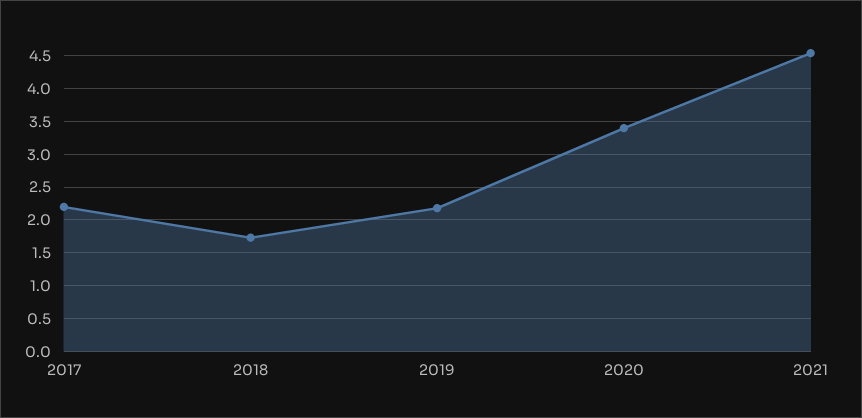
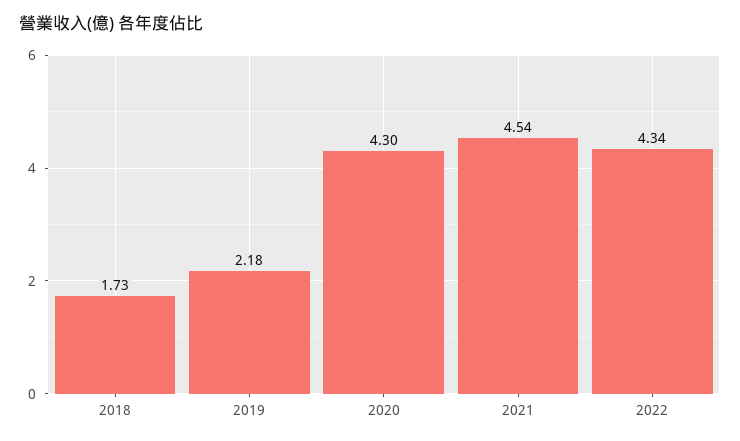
2017: 2.2 -> none
2020: 3.4 -> 4.3
2022: none -> 4.34

